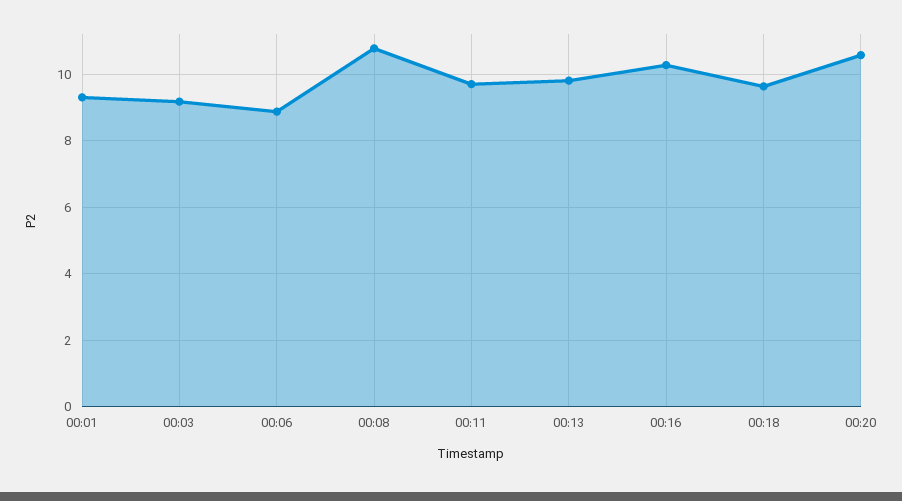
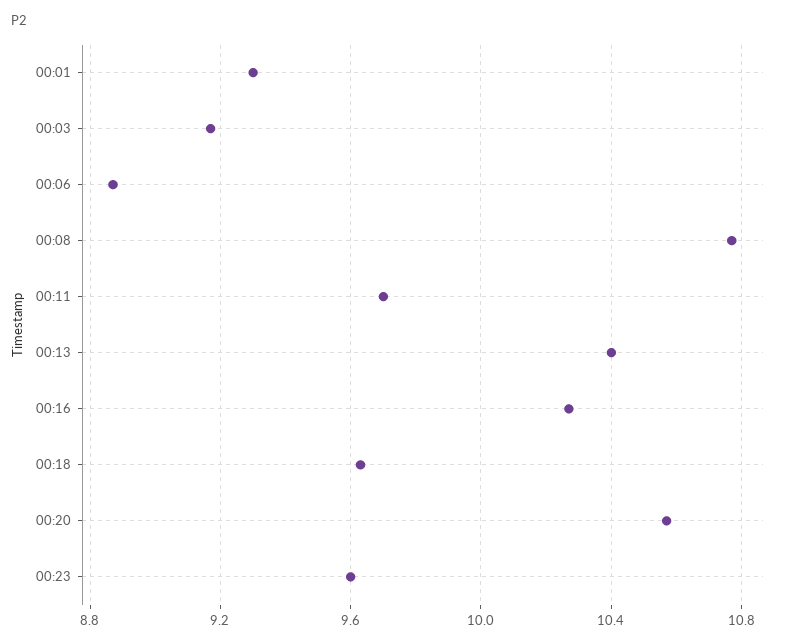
00:13: 9.8 -> 10.4
00:23: none -> 9.6

